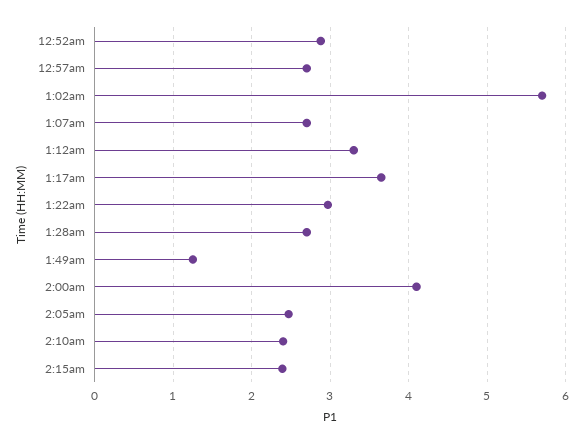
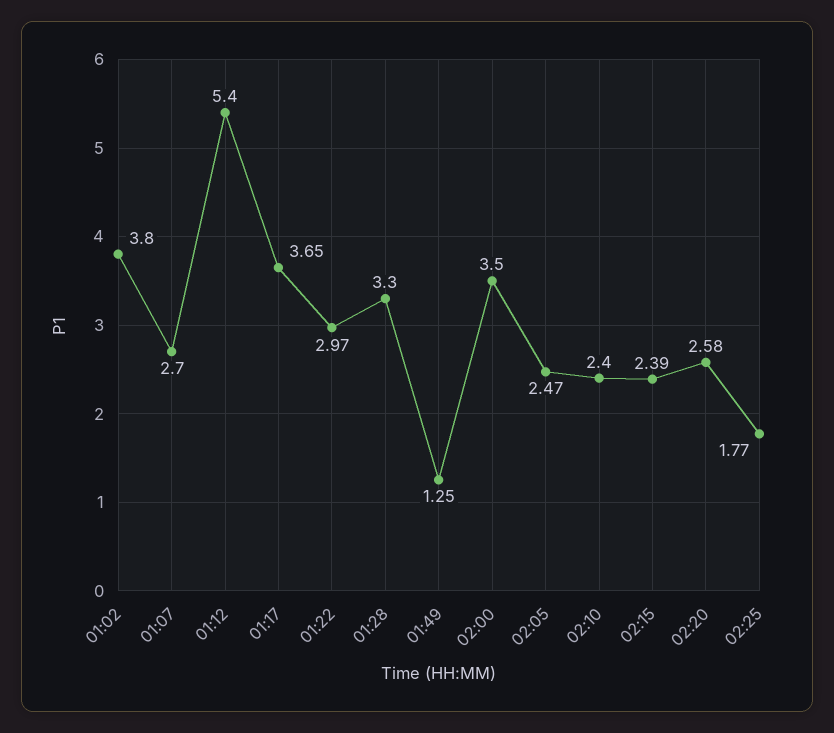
12:52am: 2.9 -> none
12:57am: 2.7 -> none
1:02am: 5.7 -> 3.8
1:12am: 3.3 -> 5.4
1:28am: 2.7 -> 3.3
2:00am: 4.1 -> 3.5
02:20: none -> 2.58
02:25: none -> 1.77

